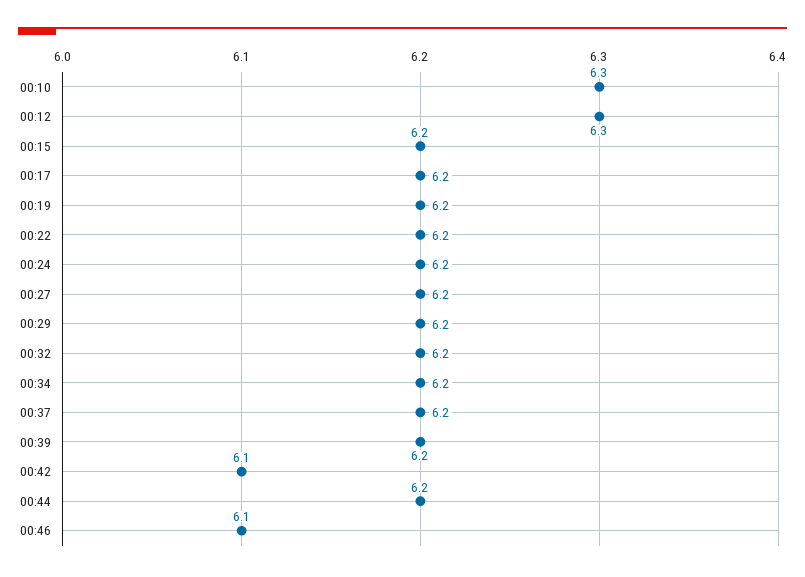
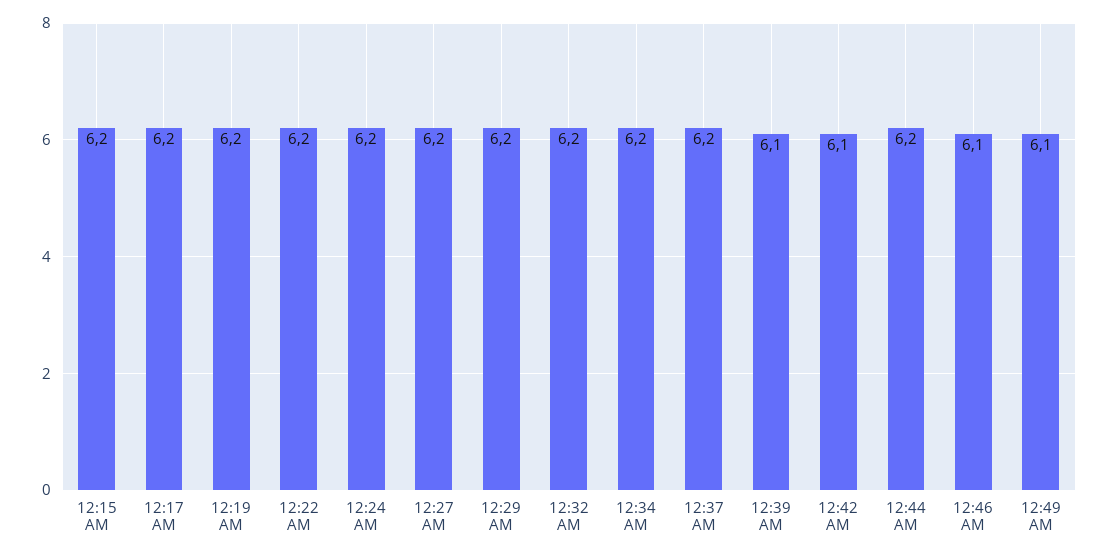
00:10: 6.3 -> none
00:12: 6.3 -> none
00:39: 6.2 -> 6.1
12:49 AM: none -> 6.1

